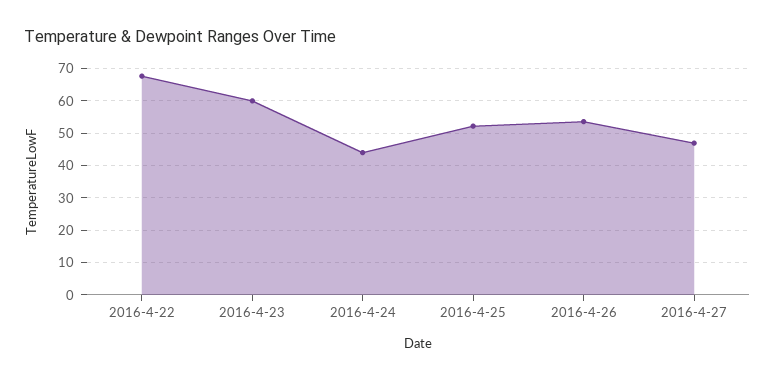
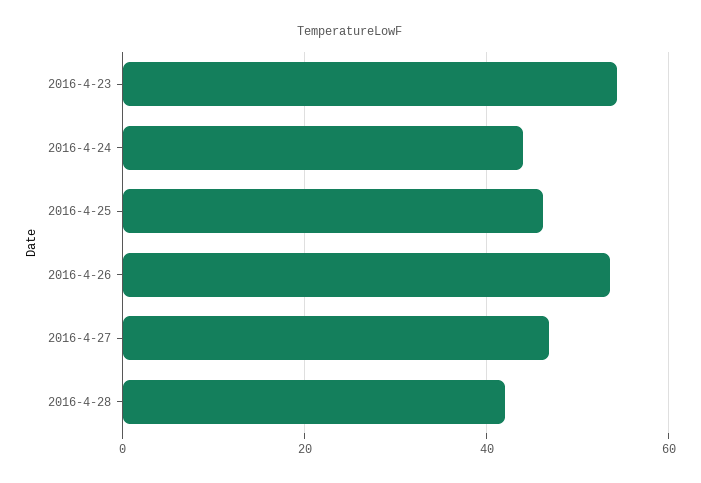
2016-4-22: 68 -> none
2016-4-23: 60 -> 54
2016-4-25: 52 -> 46
2016-4-28: none -> 42

